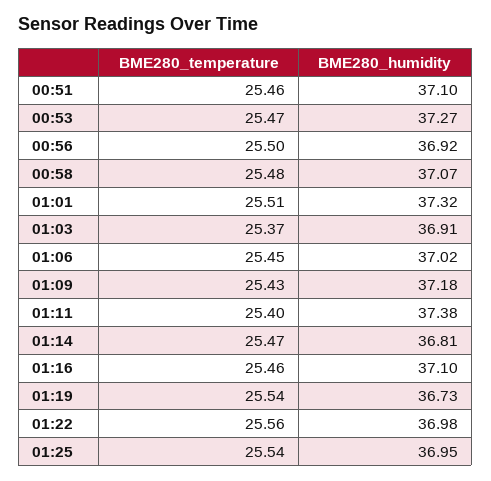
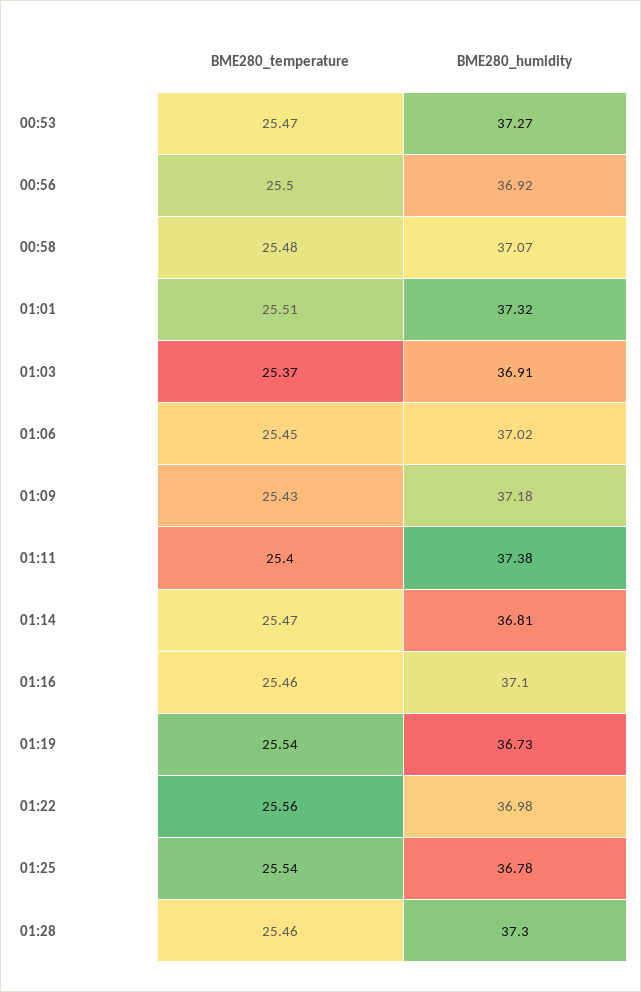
BME280_temperature, 00:51: 25.46 -> none
BME280_humidity, 00:51: 37.1 -> none
BME280_humidity, 01:25: 36.95 -> 36.78
BME280_temperature, 01:28: none -> 25.46
BME280_humidity, 01:28: none -> 37.3

